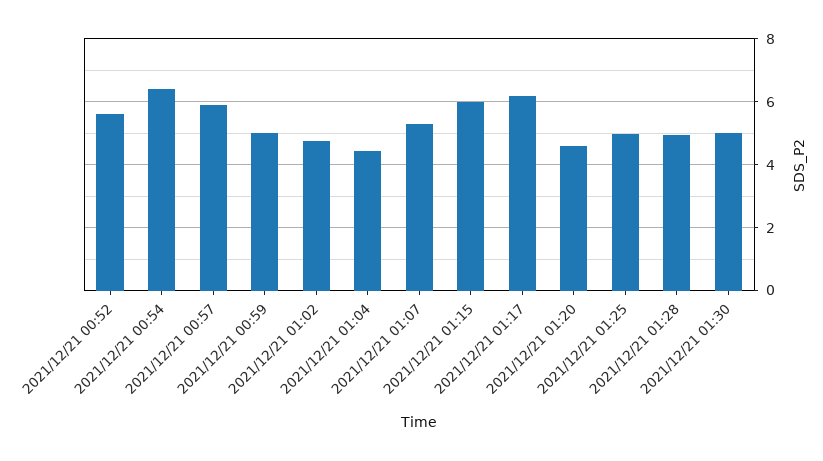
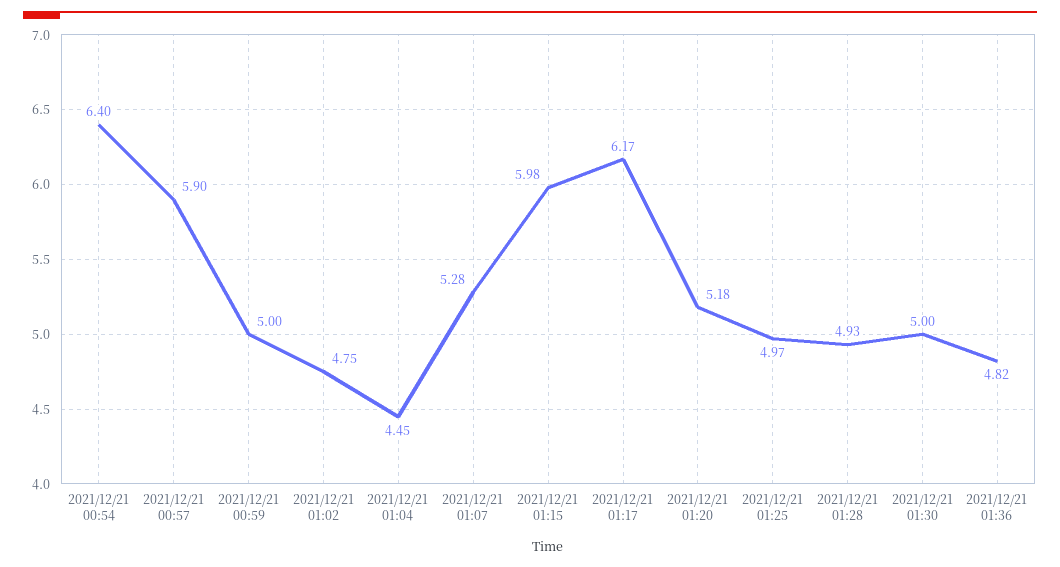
2021/12/21 00:52: 5.6 -> none
2021/12/21 01:20: 4.6 -> 5.18
2021/12/21 01:36: none -> 4.82

